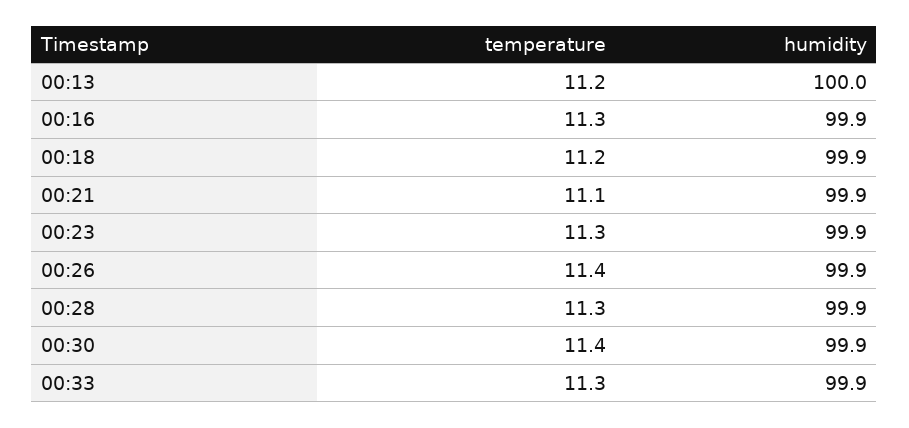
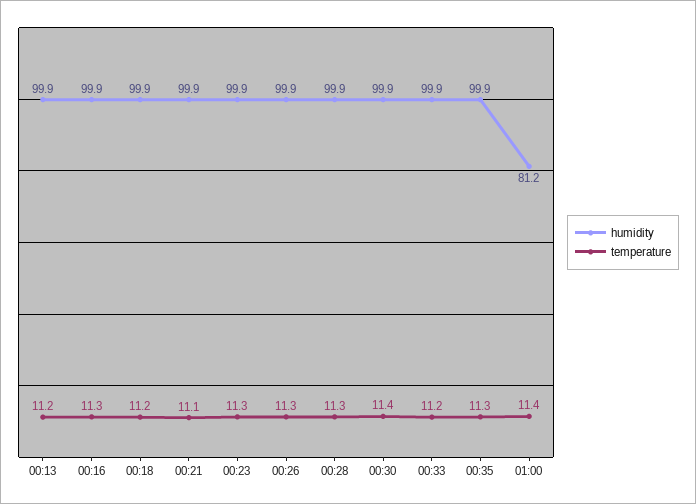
humidity, 00:13: 100 -> 99.9
temperature, 00:26: 11.4 -> 11.3
temperature, 00:33: 11.3 -> 11.2
humidity, 00:35: none -> 99.9
temperature, 00:35: none -> 11.3
humidity, 01:00: none -> 81.2
temperature, 01:00: none -> 11.4

